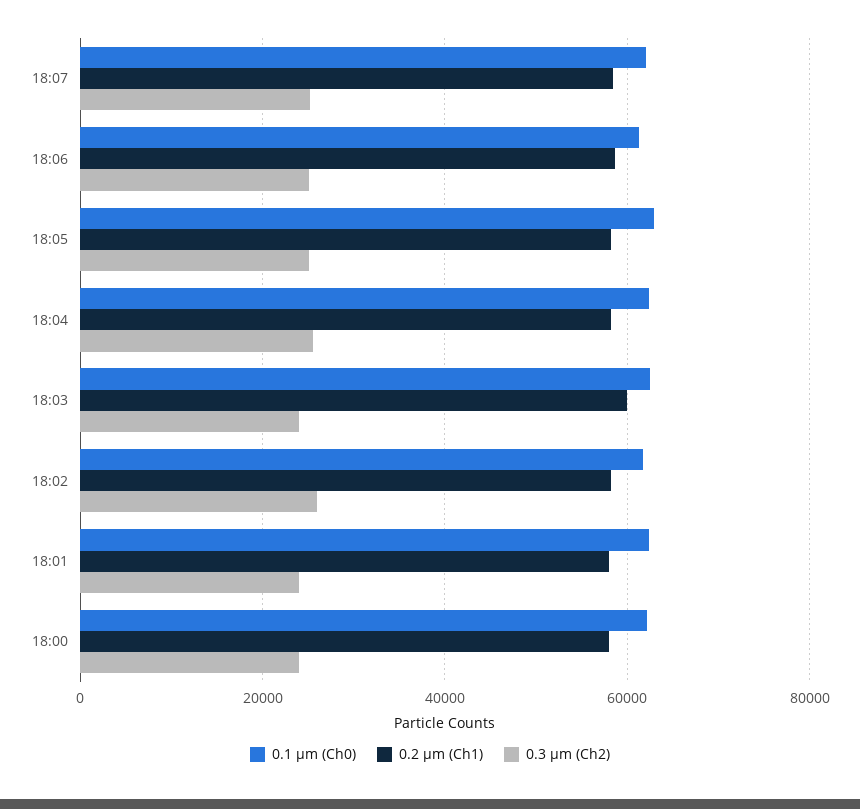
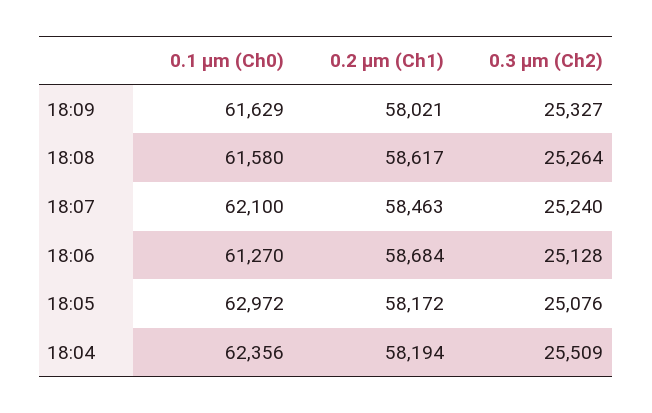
0.1 µm (Ch0), 18:03: 62000 -> none
0.2 µm (Ch1), 18:03: 60000 -> none
0.3 µm (Ch2), 18:03: 24000 -> none
0.1 µm (Ch0), 18:02: 62000 -> none
0.2 µm (Ch1), 18:02: 58000 -> none
0.3 µm (Ch2), 18:02: 26000 -> none
0.1 µm (Ch0), 18:01: 62000 -> none
0.2 µm (Ch1), 18:01: 58000 -> none
0.3 µm (Ch2), 18:01: 24000 -> none
0.1 µm (Ch0), 18:00: 62000 -> none
0.2 µm (Ch1), 18:00: 58000 -> none
0.3 µm (Ch2), 18:00: 24000 -> none
0.1 µm (Ch0), 18:09: none -> 61629
0.2 µm (Ch1), 18:09: none -> 58021
0.3 µm (Ch2), 18:09: none -> 25327
0.1 µm (Ch0), 18:08: none -> 61580
0.2 µm (Ch1), 18:08: none -> 58617
0.3 µm (Ch2), 18:08: none -> 25264

